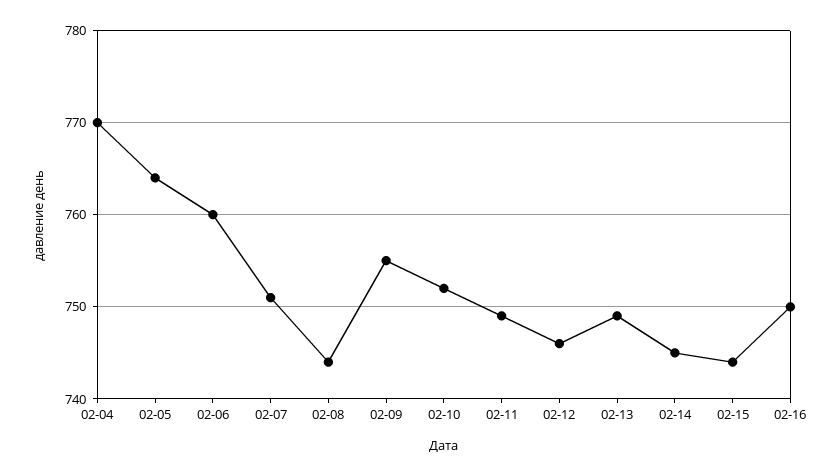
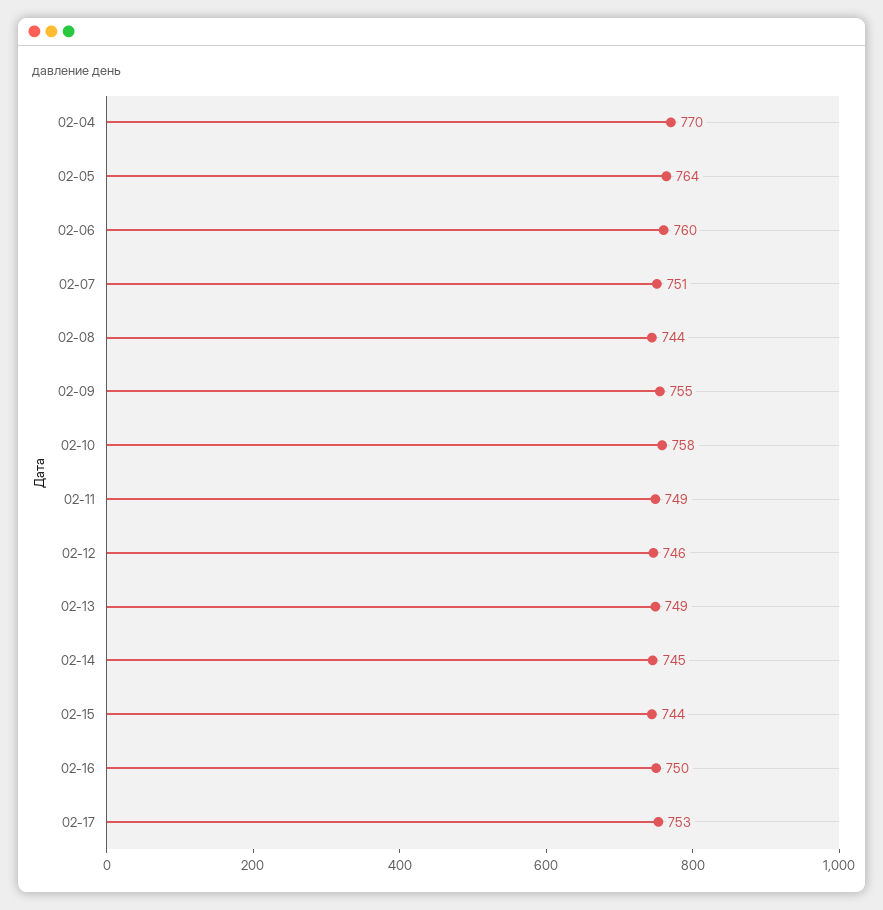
02-10: 752 -> 758
02-17: none -> 753

